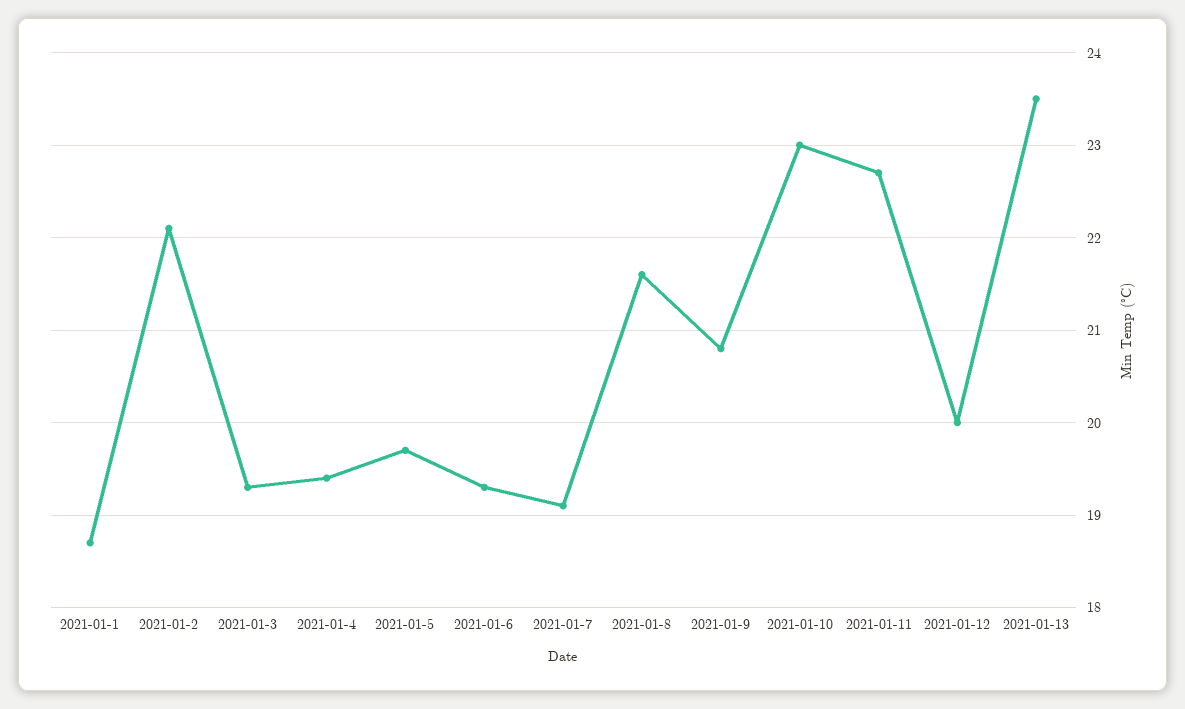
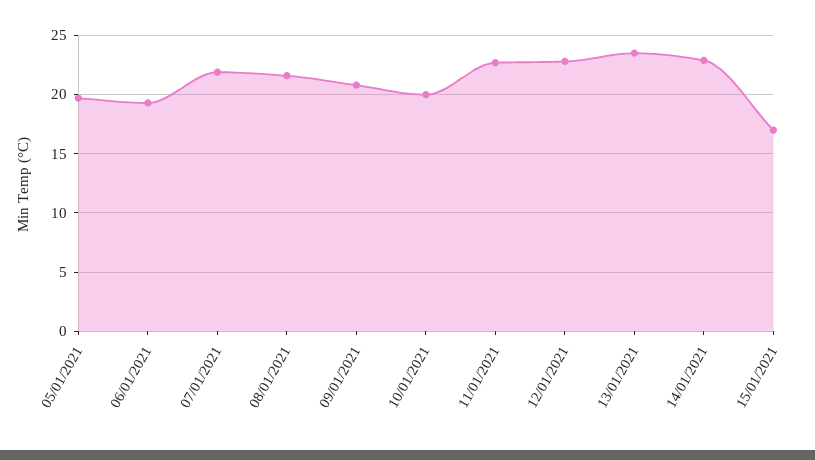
2021-01-1: 18.7 -> none
2021-01-2: 22.1 -> none
2021-01-3: 19.3 -> none
2021-01-4: 19.4 -> none
2021-01-7: 19.1 -> 22
2021-01-10: 23 -> 20
2021-01-12: 20 -> 23
14/01/2021: none -> 23
15/01/2021: none -> 17

